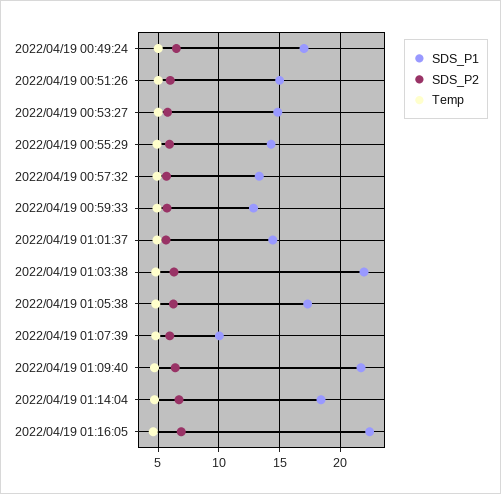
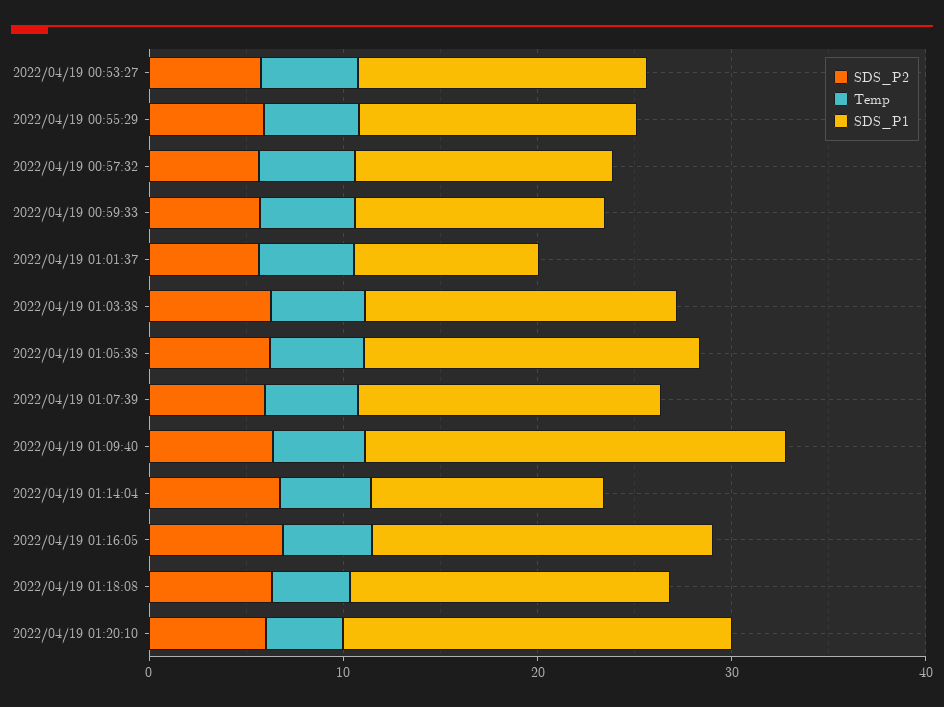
SDS_P1, 2022/04/19 00:49:24: 17 -> none
SDS_P2, 2022/04/19 00:49:24: 6.5 -> none
Temp, 2022/04/19 00:49:24: 5 -> none
SDS_P1, 2022/04/19 00:51:26: 15 -> none
SDS_P2, 2022/04/19 00:51:26: 6 -> none
Temp, 2022/04/19 00:51:26: 5 -> none
SDS_P1, 2022/04/19 01:01:37: 14.5 -> 10
SDS_P1, 2022/04/19 01:03:38: 22 -> 16
SDS_P1, 2022/04/19 01:07:39: 10 -> 16
SDS_P1, 2022/04/19 01:14:04: 18.5 -> 12
SDS_P1, 2022/04/19 01:16:05: 22.5 -> 18
SDS_P2, 2022/04/19 01:18:08: none -> 6
Temp, 2022/04/19 01:18:08: none -> 4
SDS_P1, 2022/04/19 01:18:08: none -> 16
SDS_P2, 2022/04/19 01:20:10: none -> 6
Temp, 2022/04/19 01:20:10: none -> 4
SDS_P1, 2022/04/19 01:20:10: none -> 20

